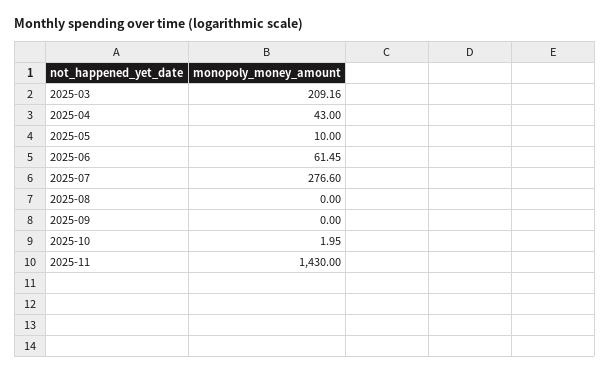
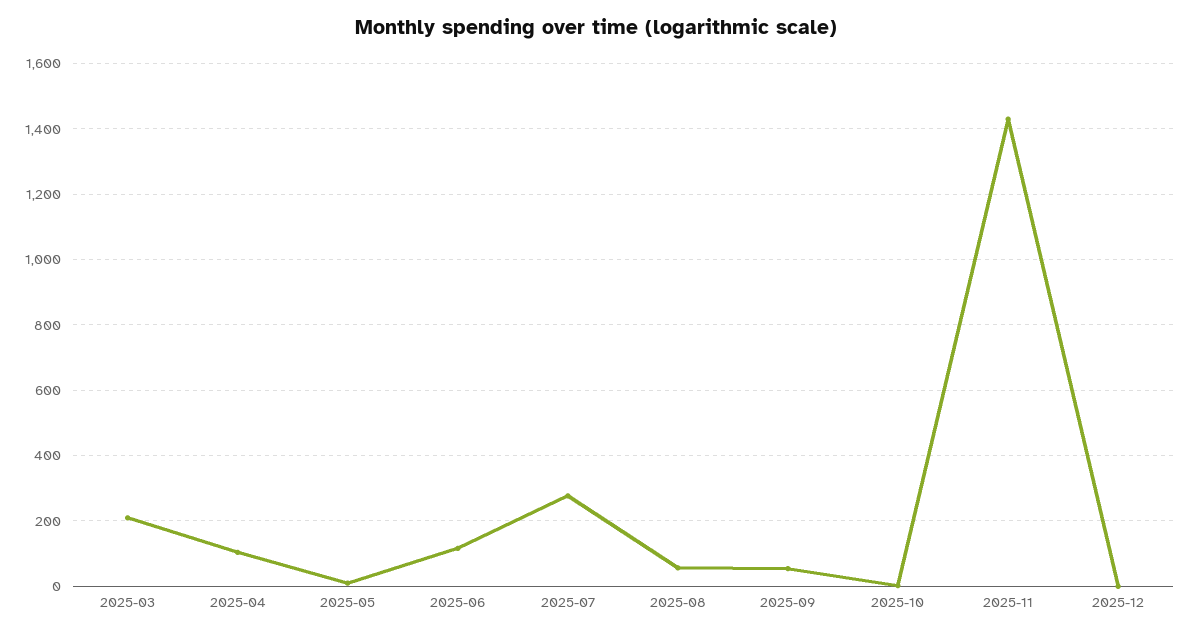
2025-04: 43 -> 100
2025-06: 61.45 -> 120
2025-08: 0 -> 60
2025-09: 0 -> 60
2025-12: none -> 0

